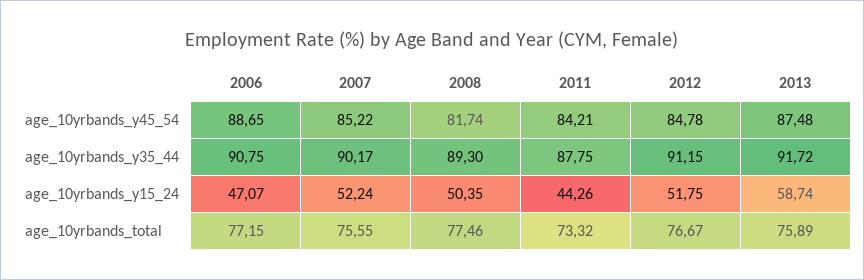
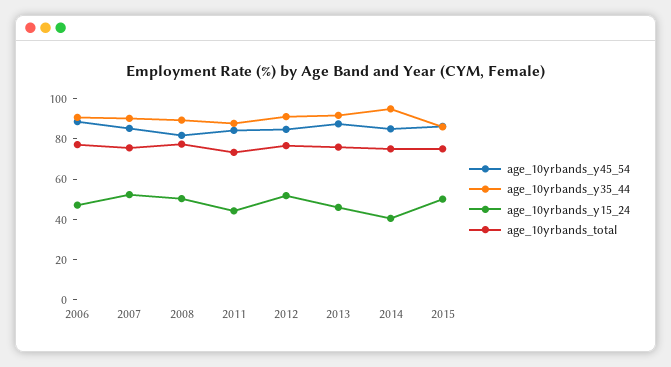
age_10yrbands_y15_24, 2013: 58.74 -> 45
age_10yrbands_y45_54, 2014: none -> 85
age_10yrbands_y35_44, 2014: none -> 95
age_10yrbands_y15_24, 2014: none -> 40
age_10yrbands_total, 2014: none -> 75
age_10yrbands_y45_54, 2015: none -> 85
age_10yrbands_y35_44, 2015: none -> 85
age_10yrbands_y15_24, 2015: none -> 50
age_10yrbands_total, 2015: none -> 75

